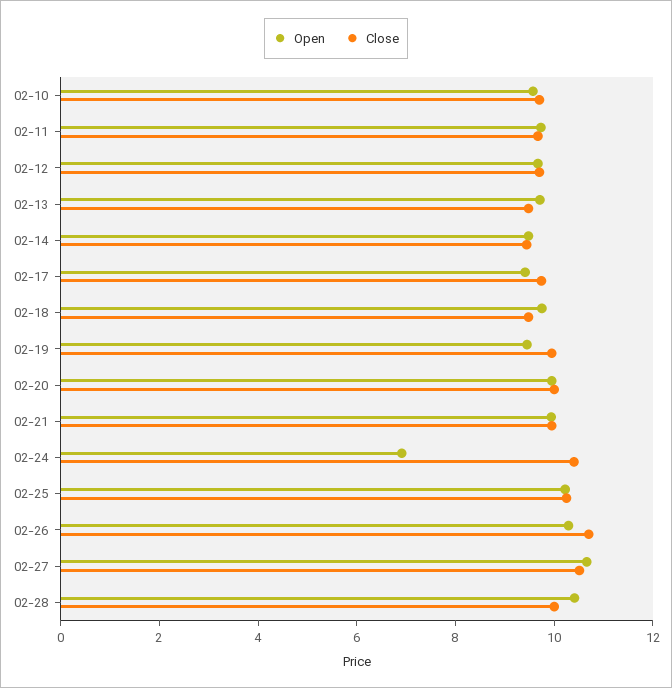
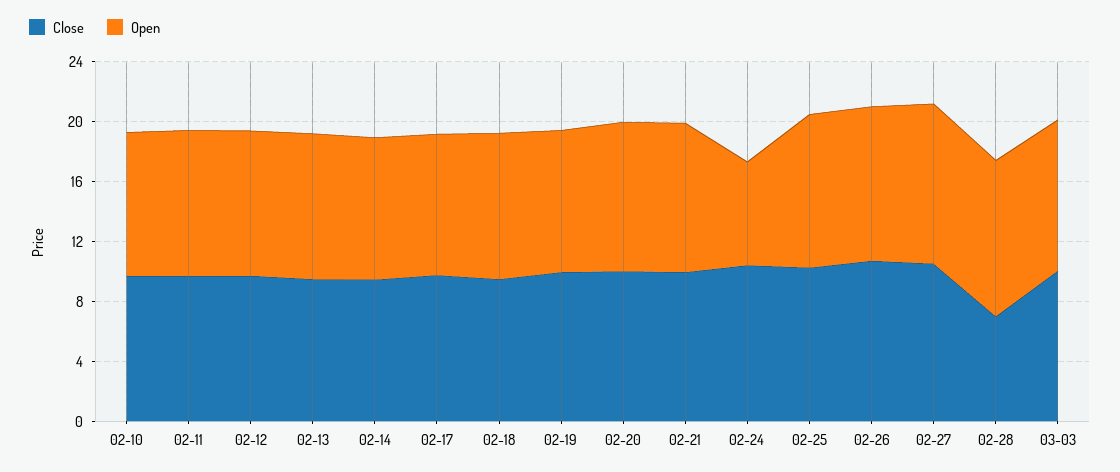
Close, 02-28: 10 -> 7
Close, 03-03: none -> 10
Open, 03-03: none -> 10

